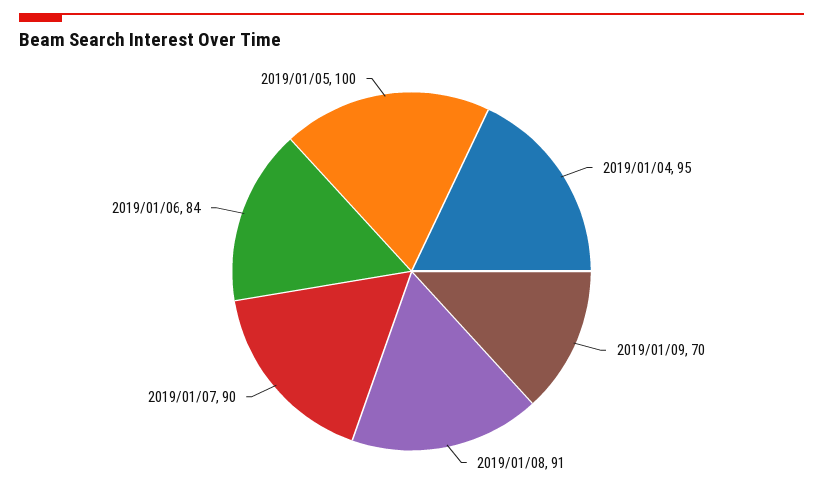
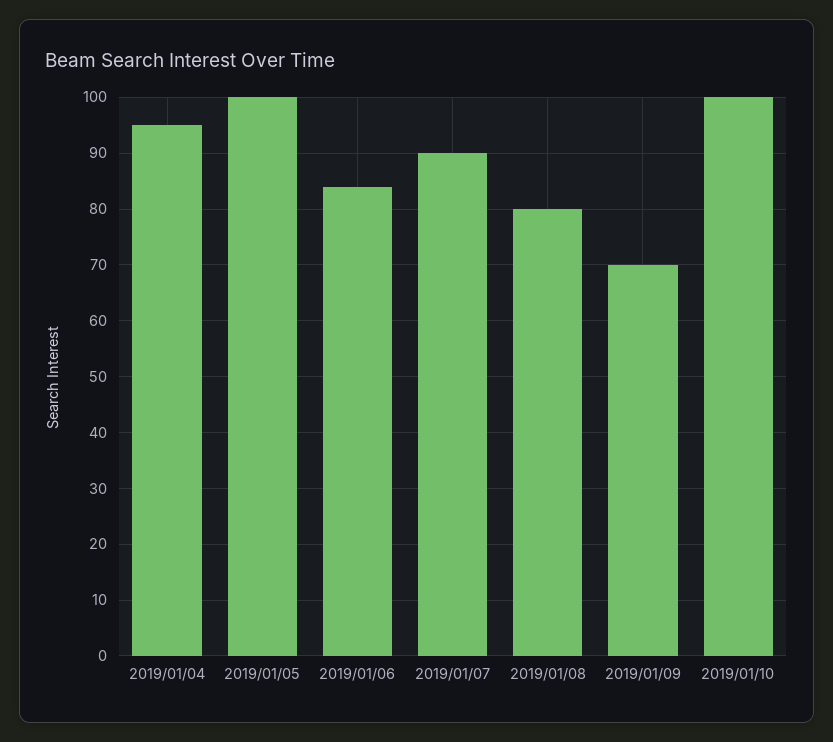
2019/01/08: 91 -> 80
2019/01/10: none -> 100

